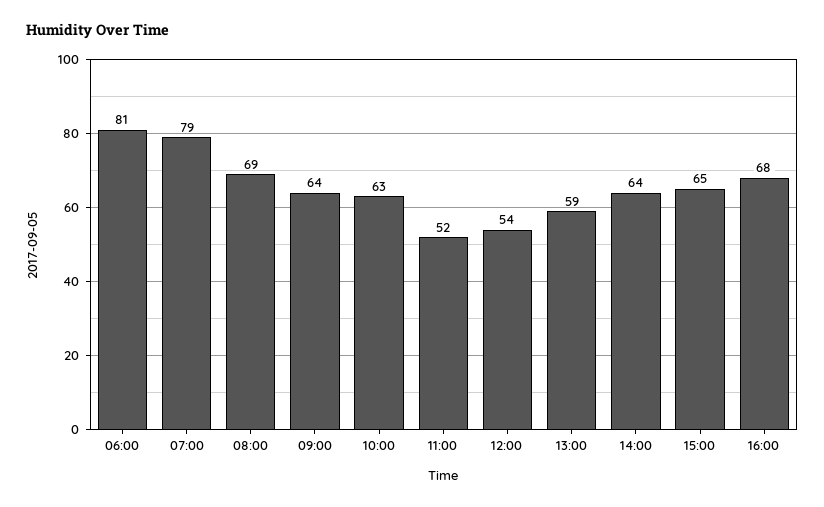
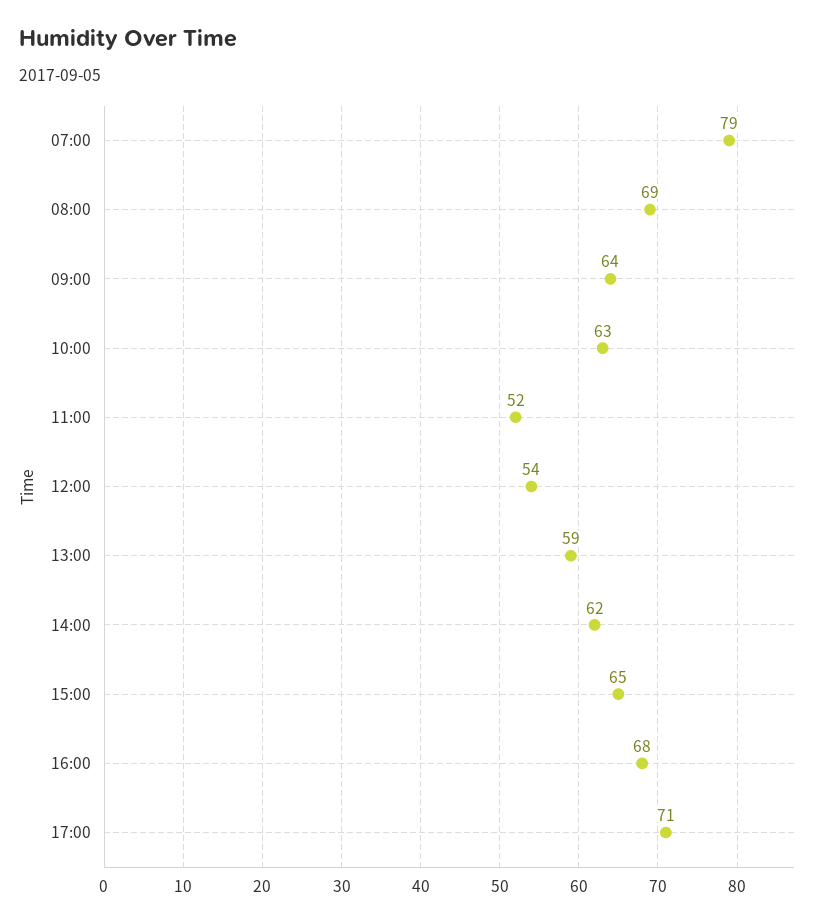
06:00: 81 -> none
14:00: 64 -> 62
17:00: none -> 71

